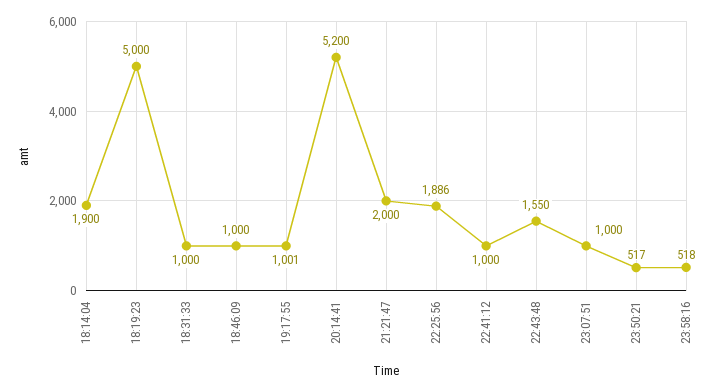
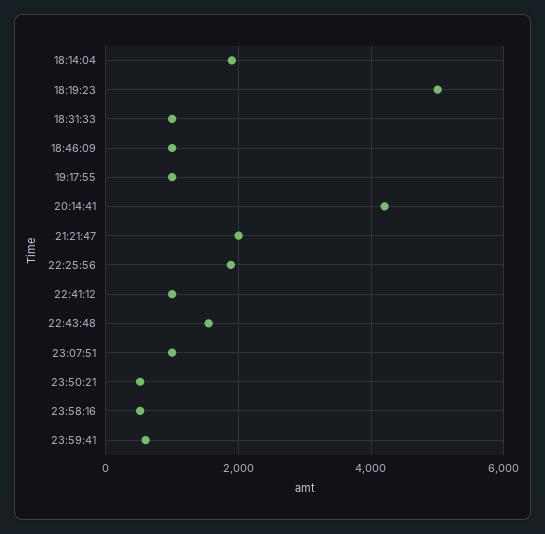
20:14:41: 5200 -> 4200
23:59:41: none -> 600

